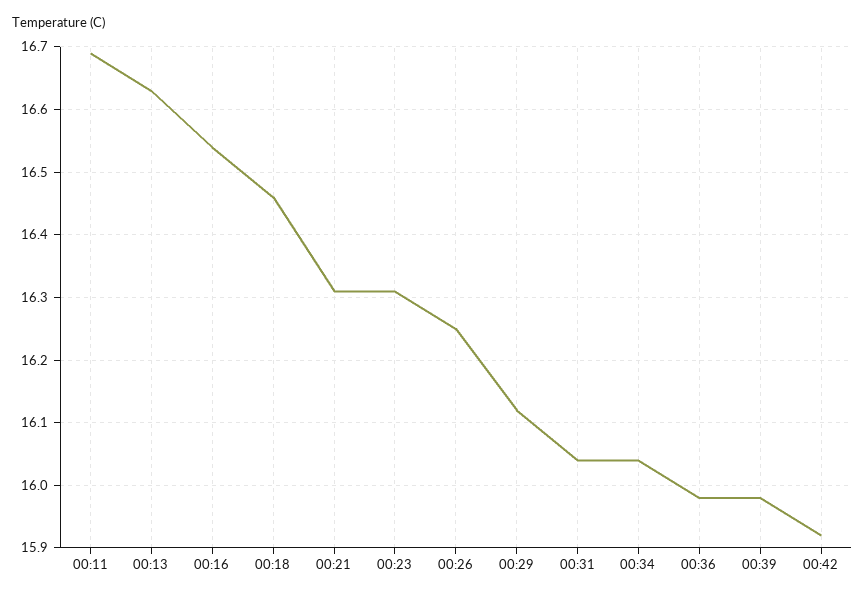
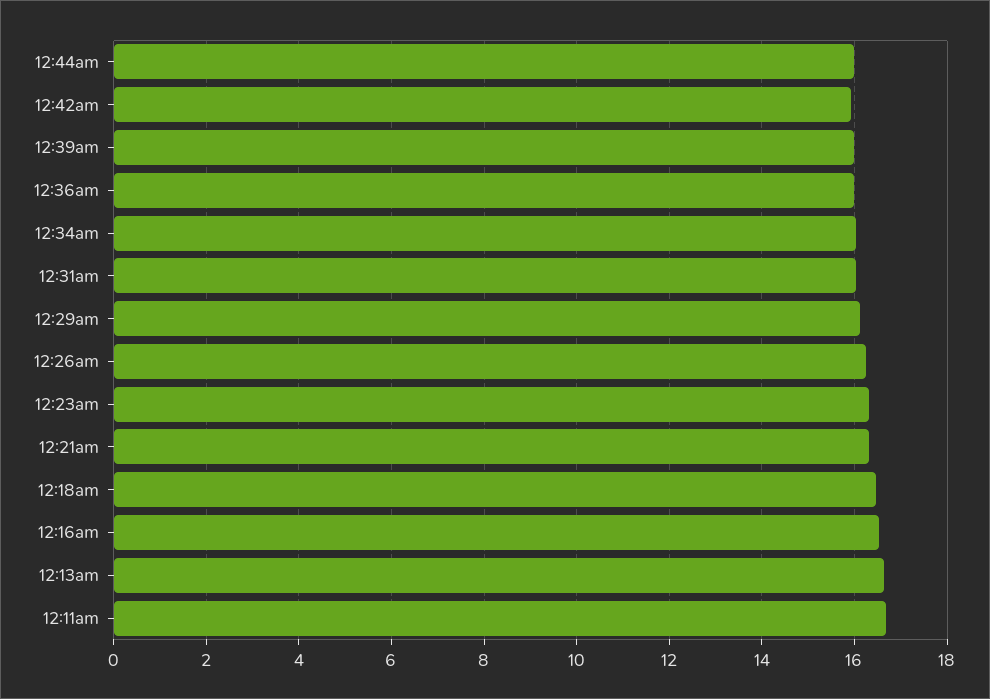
12:44am: none -> 16

